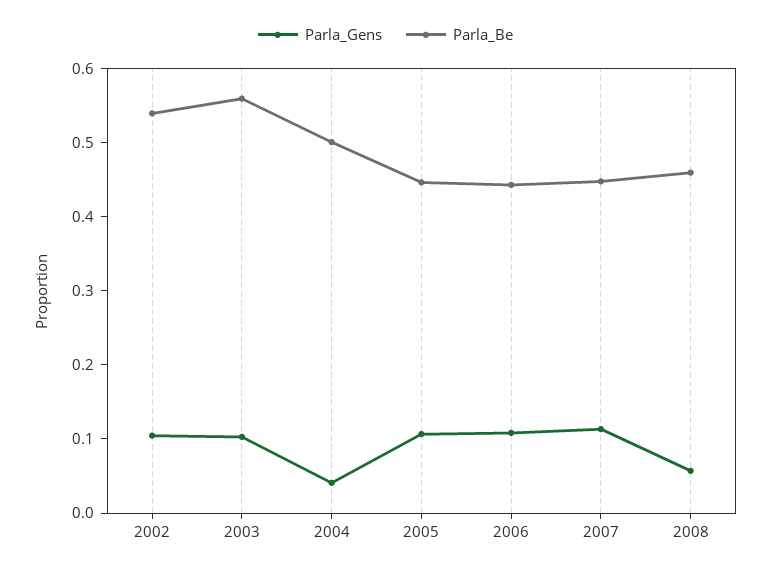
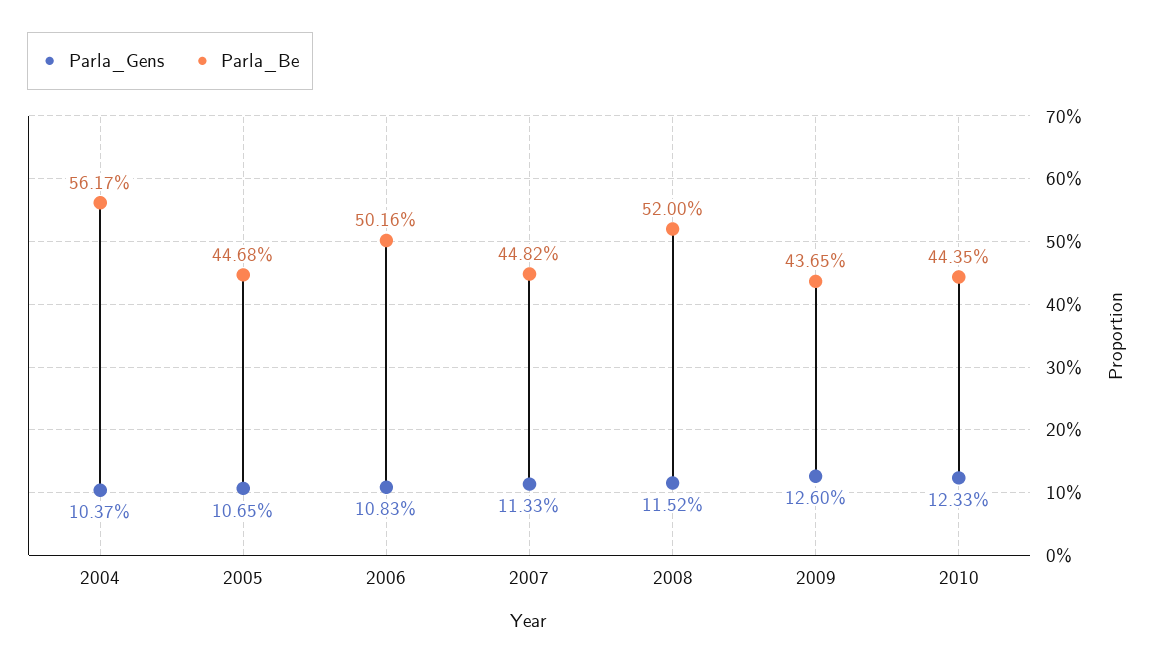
Parla_Gens, 2002: 0.1 -> none
Parla_Be, 2002: 0.54 -> none
Parla_Gens, 2003: 0.1 -> none
Parla_Be, 2003: 0.56 -> none
Parla_Gens, 2004: 0.04 -> 0.1037
Parla_Be, 2004: 0.5 -> 0.5617
Parla_Be, 2006: 0.44 -> 0.5016
Parla_Gens, 2008: 0.06 -> 0.1152
Parla_Be, 2008: 0.46 -> 0.52
Parla_Gens, 2009: none -> 0.126
Parla_Be, 2009: none -> 0.4365
Parla_Gens, 2010: none -> 0.1233
Parla_Be, 2010: none -> 0.4435

